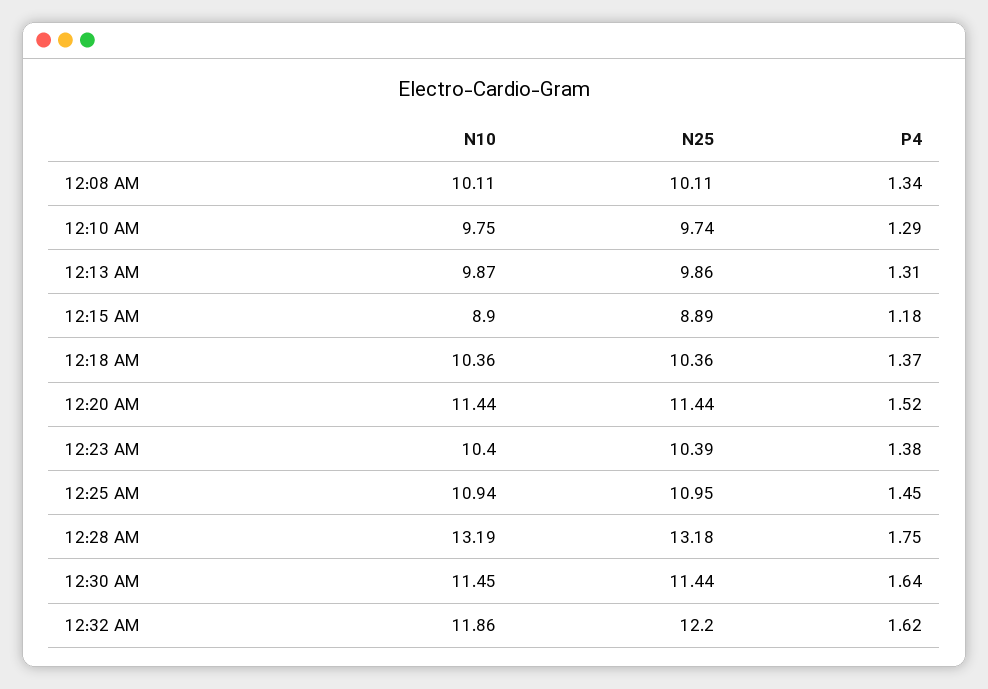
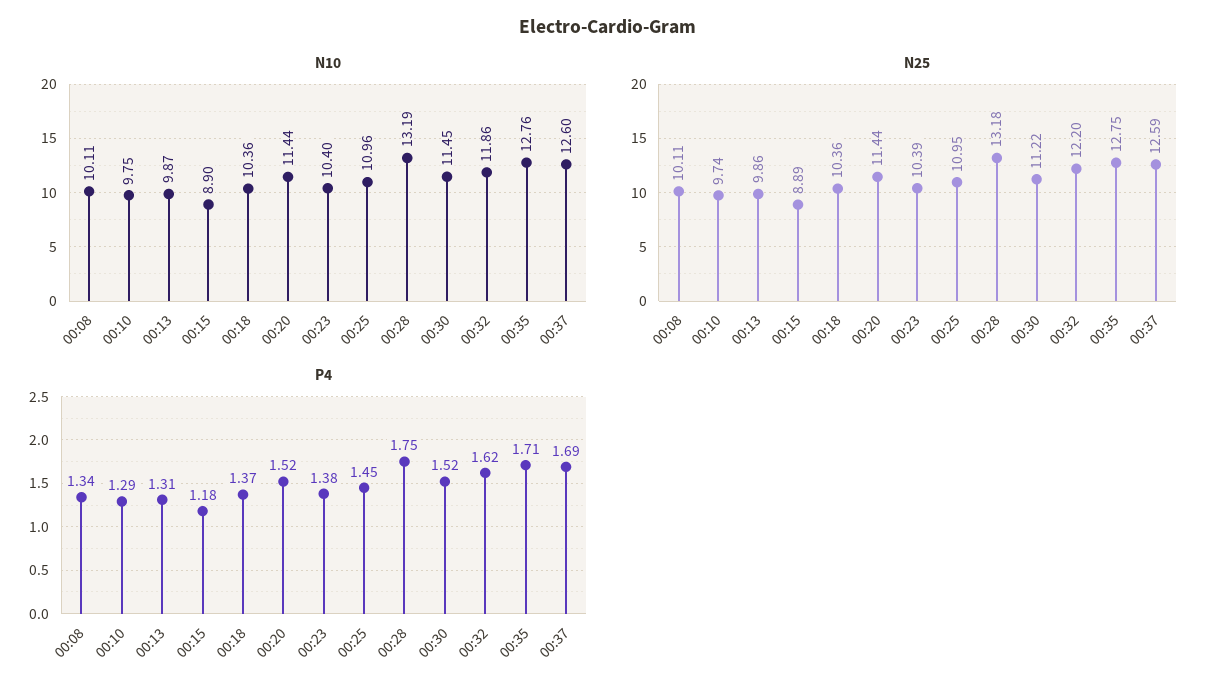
N10, 12:25 AM: 10.94 -> 10.96
N25, 12:30 AM: 11.44 -> 11.22
P4, 12:30 AM: 1.64 -> 1.52
N10, 00:35: none -> 12.76
N10, 00:37: none -> 12.6
N25, 00:35: none -> 12.75
N25, 00:37: none -> 12.59
P4, 00:35: none -> 1.71
P4, 00:37: none -> 1.69

